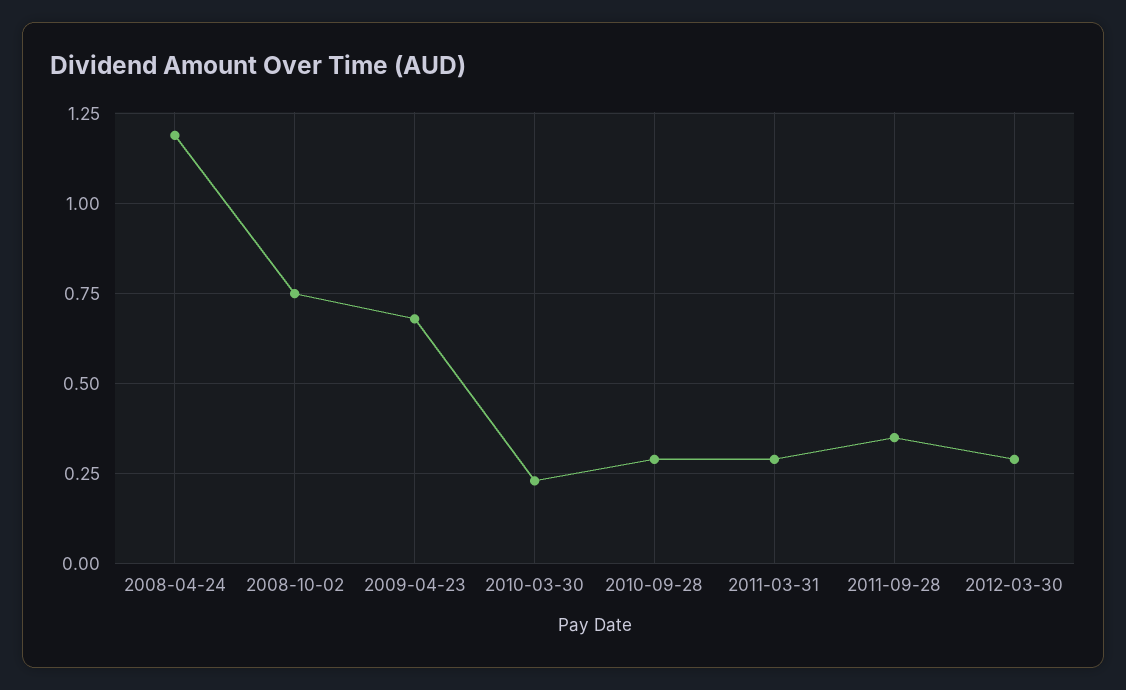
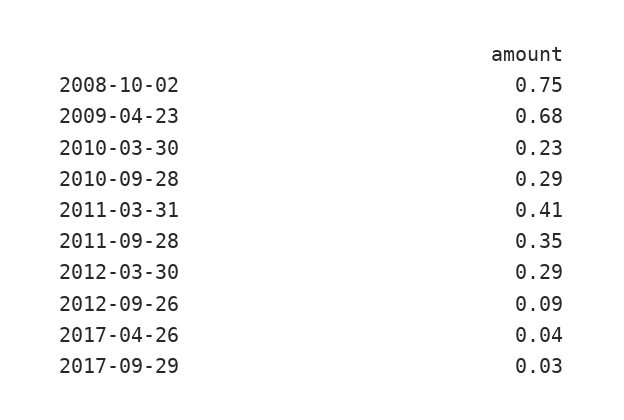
2008-04-24: 1.2 -> none
2011-03-31: 0.3 -> 0.41
2012-09-26: none -> 0.09
2017-04-26: none -> 0.04
2017-09-29: none -> 0.03

